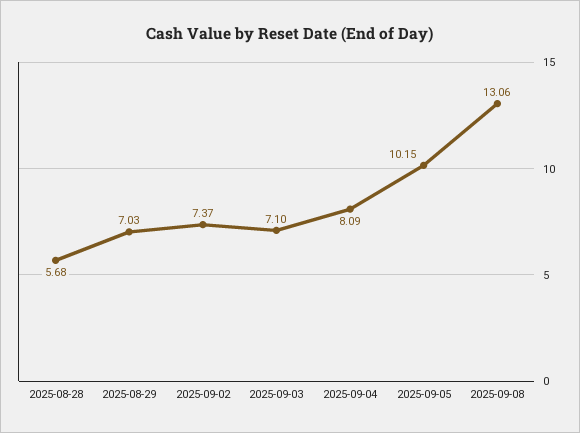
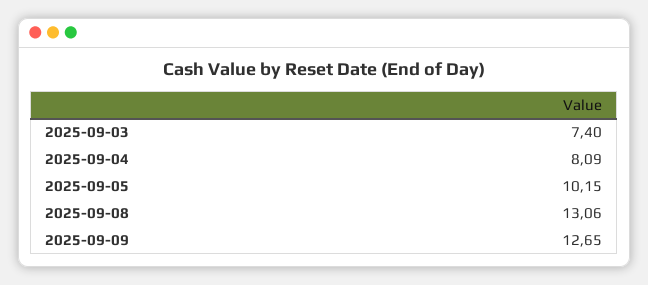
2025-08-28: 5.68 -> none
2025-08-29: 7.03 -> none
2025-09-02: 7.37 -> none
2025-09-03: 7.1 -> 7.4
2025-09-09: none -> 12.65

